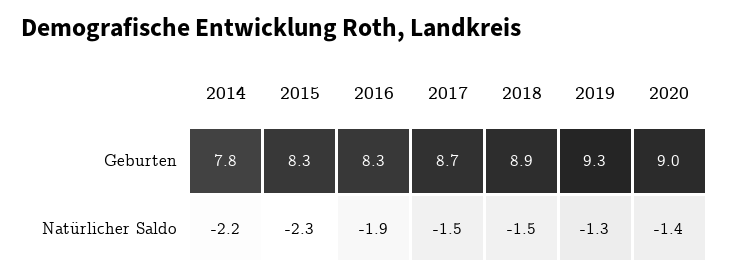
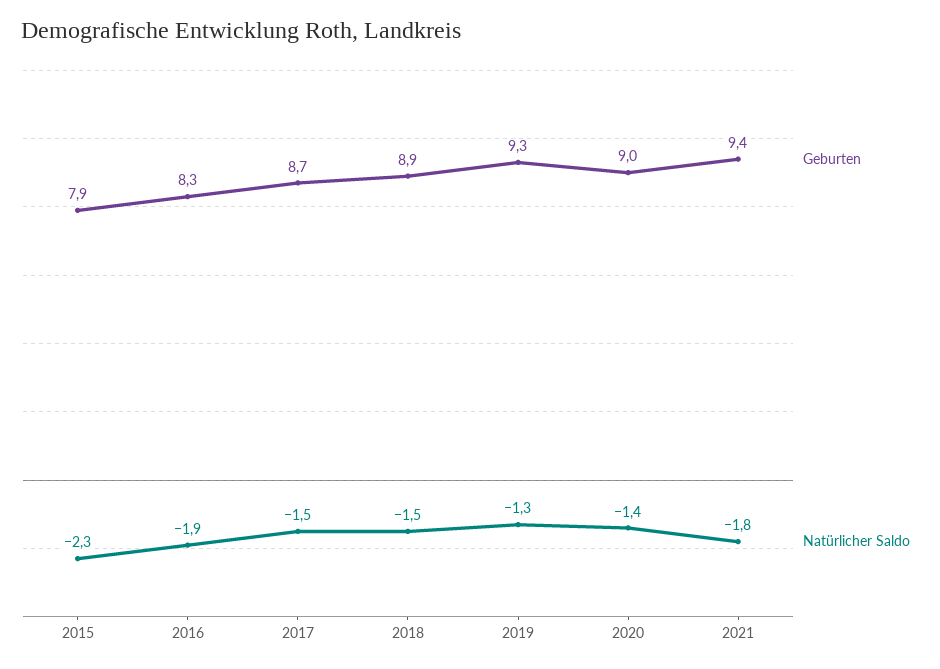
Geburten, 2014: 7.8 -> none
Geburten, 2015: 8.3 -> 7.9
Natürlicher Saldo, 2014: -2.2 -> none
Geburten, 2021: none -> 9.4
Natürlicher Saldo, 2021: none -> -1.8

